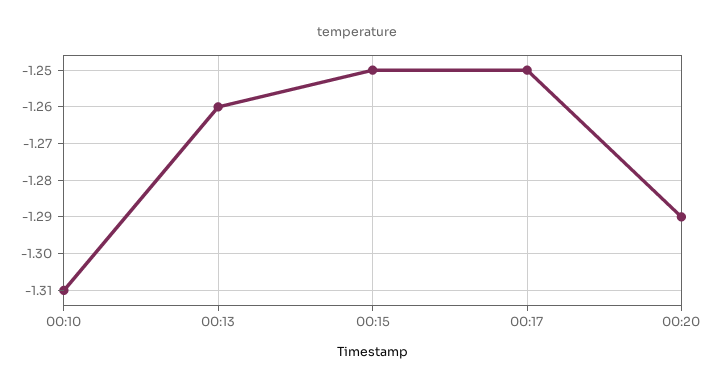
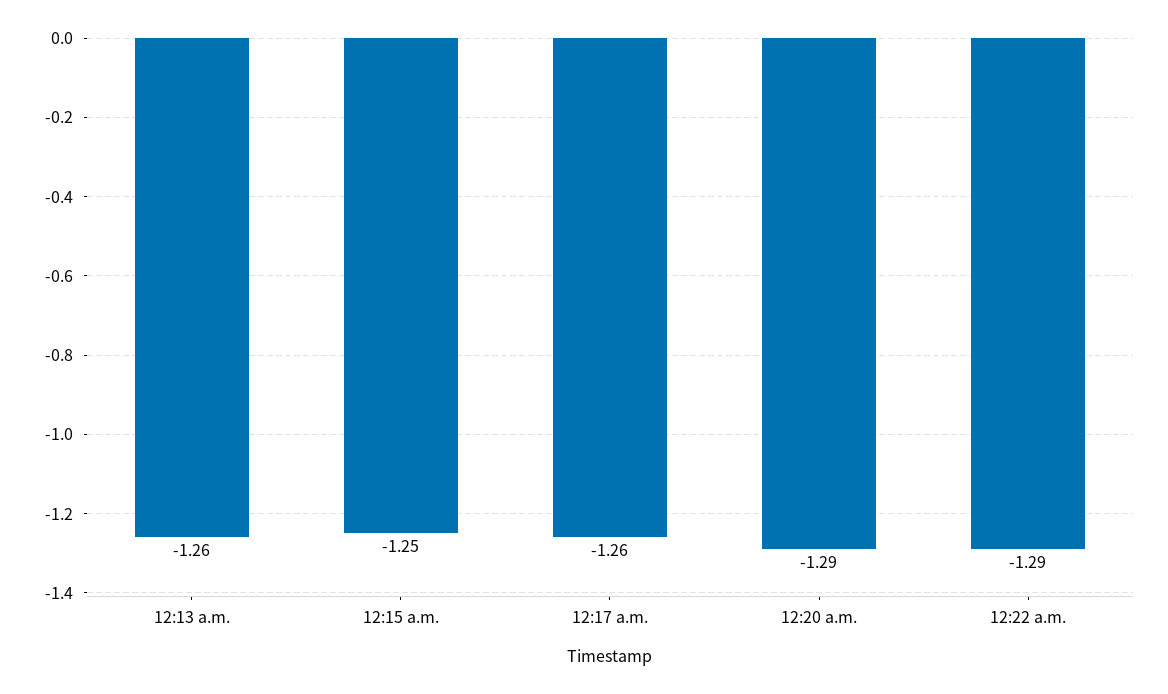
00:10: -1.31 -> none
00:17: -1.25 -> -1.26
12:22 a.m.: none -> -1.29

